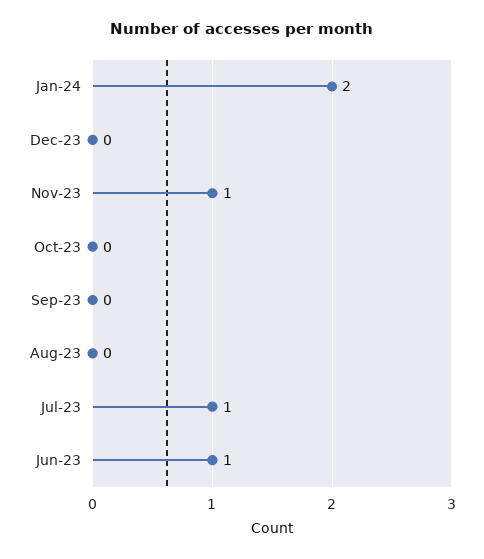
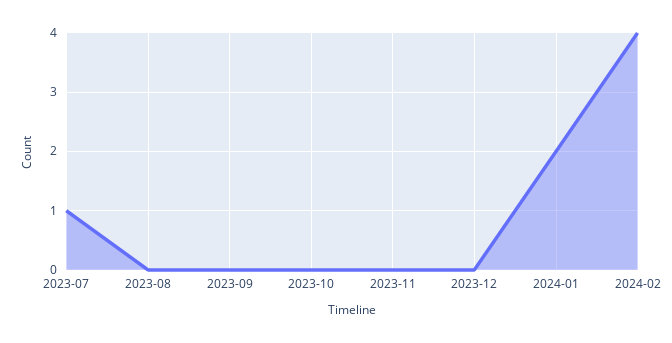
Nov-23: 1 -> 0
Jun-23: 1 -> none
2024-02: none -> 4

